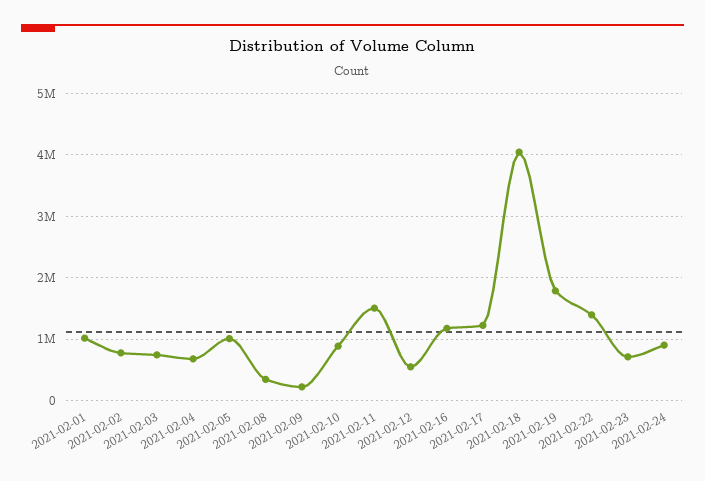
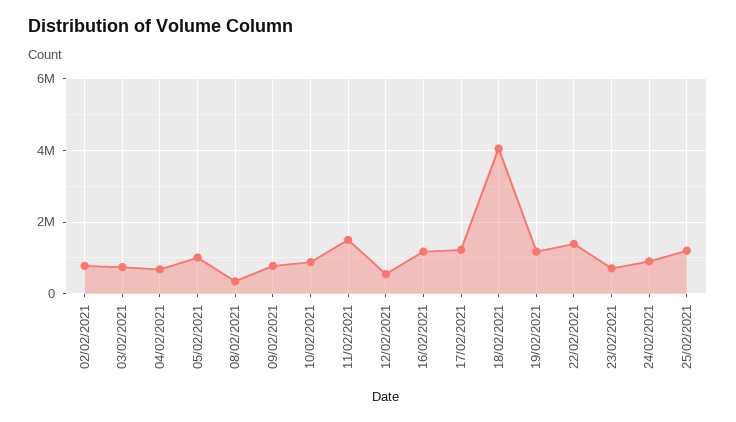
2021-02-01: 1000000 -> none
2021-02-09: 200000 -> 800000
2021-02-19: 1800000 -> 1200000
25/02/2021: none -> 1200000

